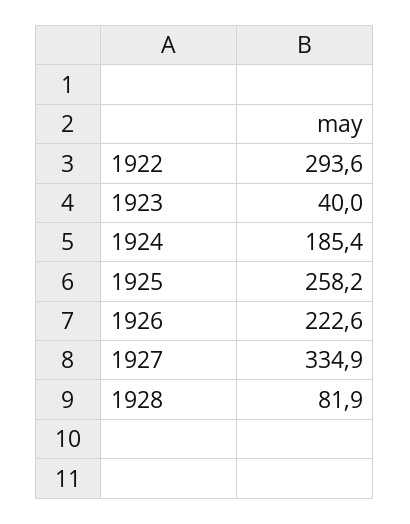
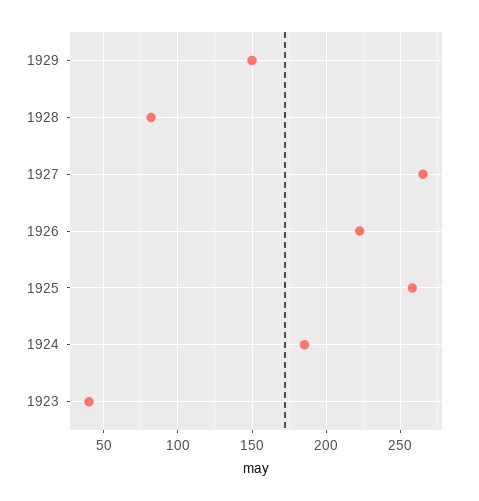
1922: 293.6 -> none
1927: 334.9 -> 265
1929: none -> 150

